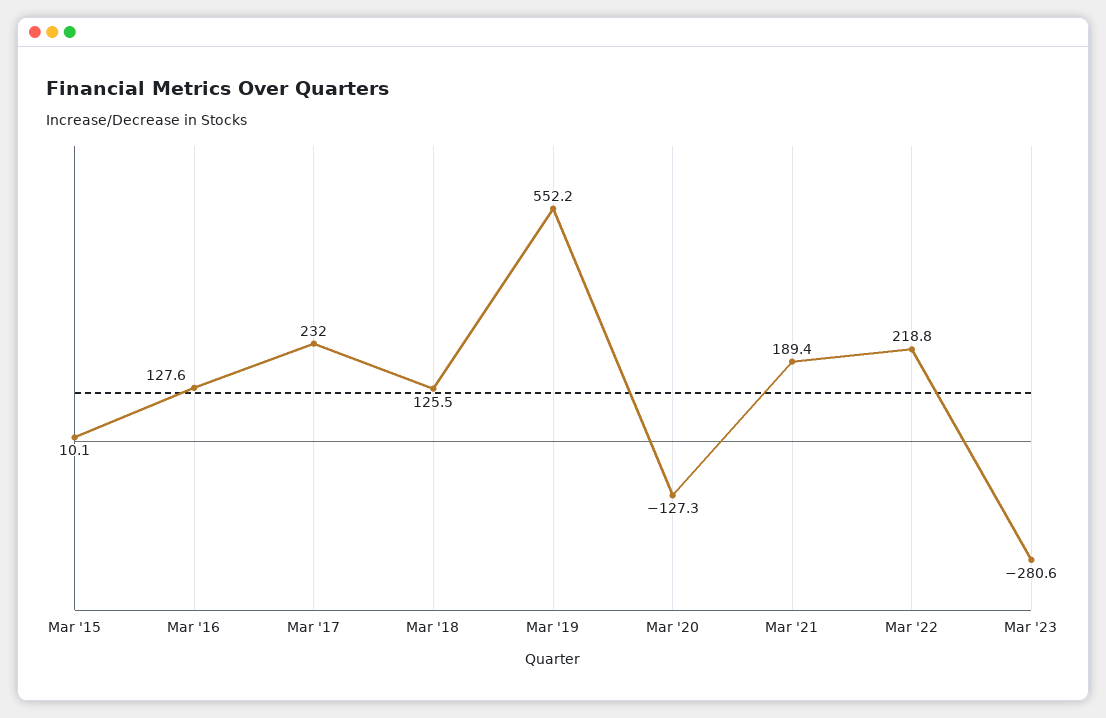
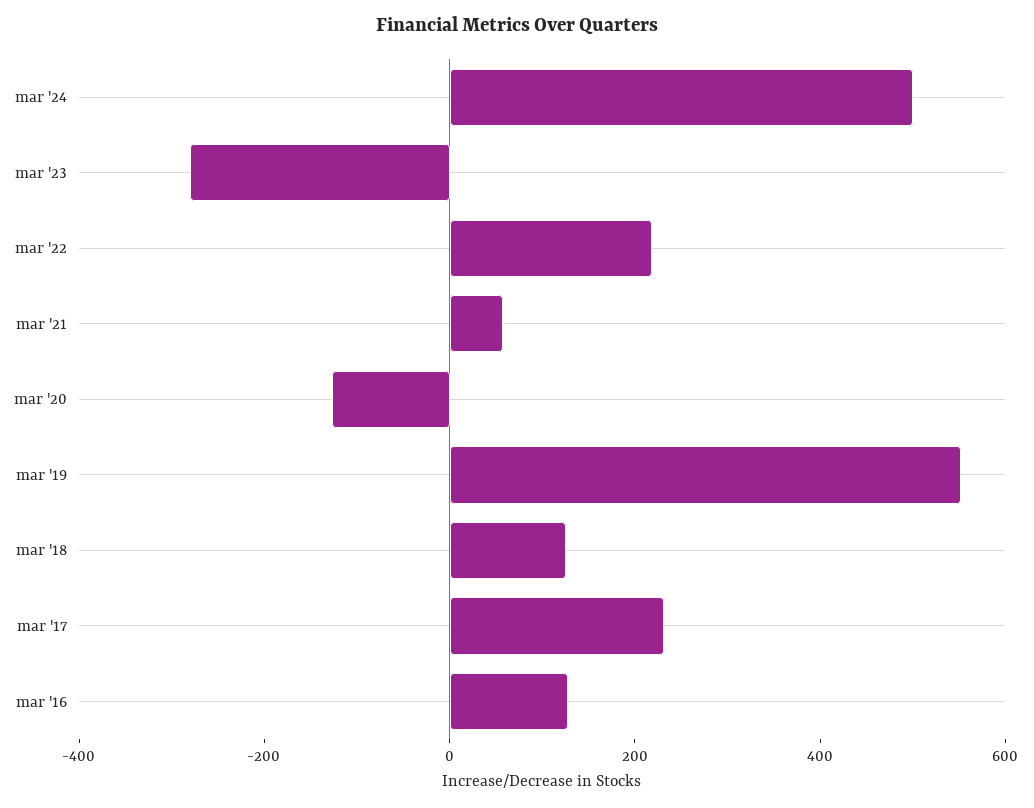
Mar '15: 10.1 -> none
Mar '21: 189.4 -> 50
mar '24: none -> 500

